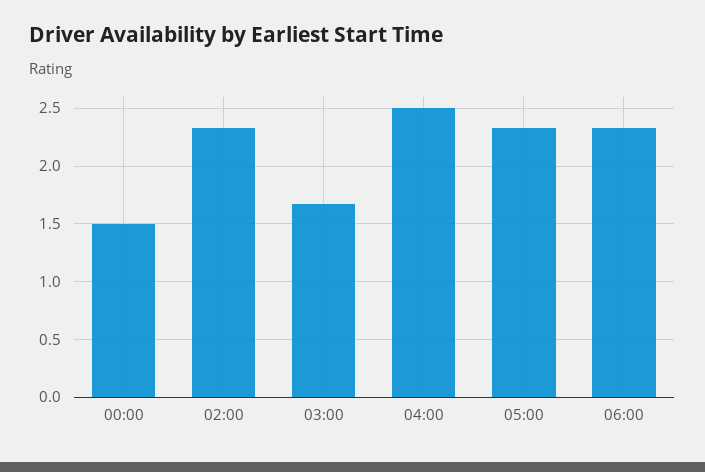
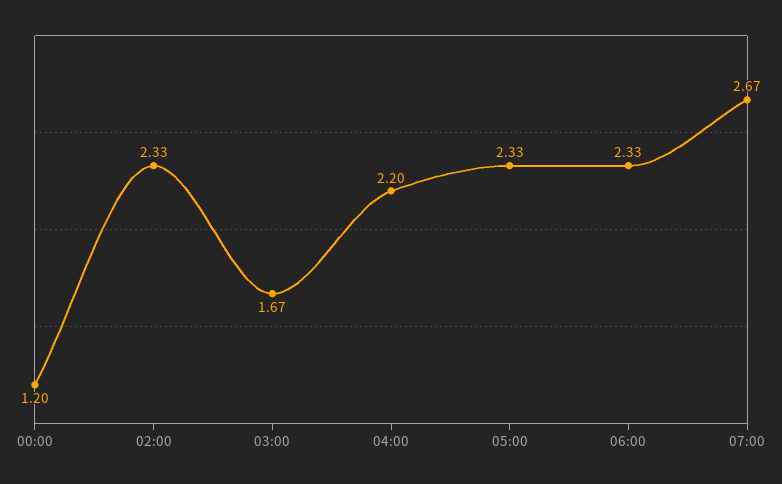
00:00: 1.5 -> 1.2
04:00: 2.5 -> 2.2
07:00: none -> 2.67

